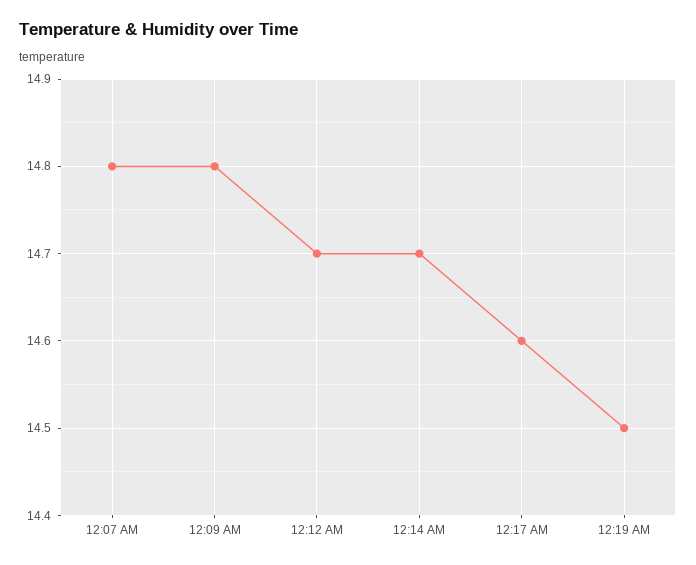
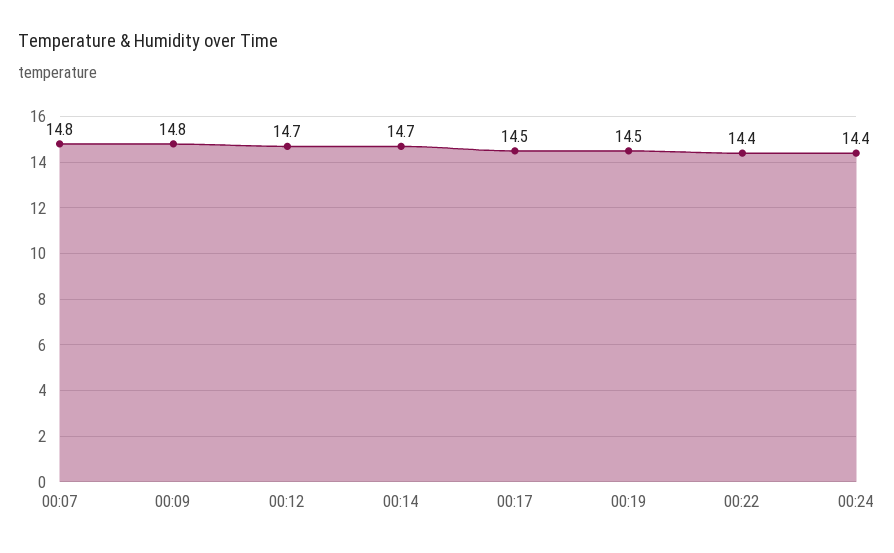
12:17 AM: 14.6 -> 14.5
00:22: none -> 14.4
00:24: none -> 14.4

